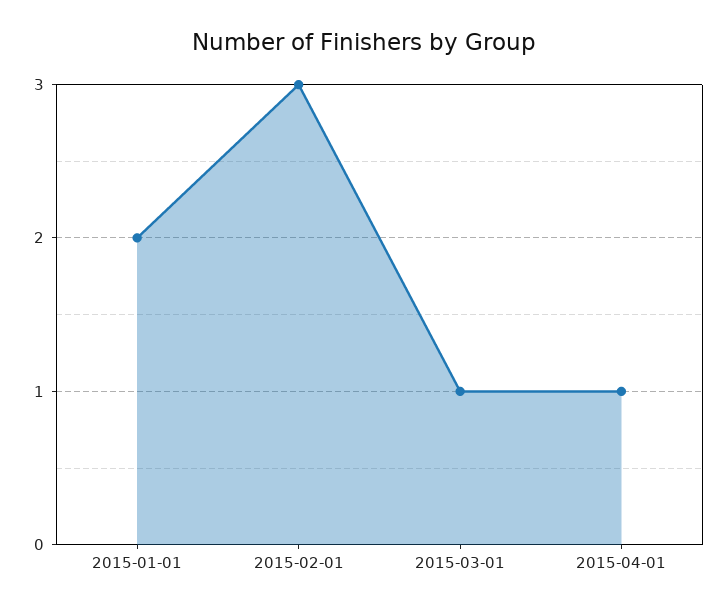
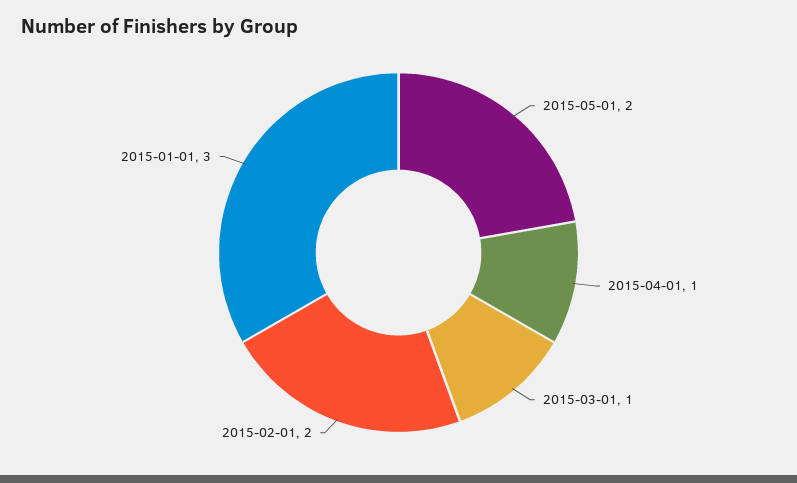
2015-01-01: 2 -> 3
2015-02-01: 3 -> 2
2015-05-01: none -> 2

